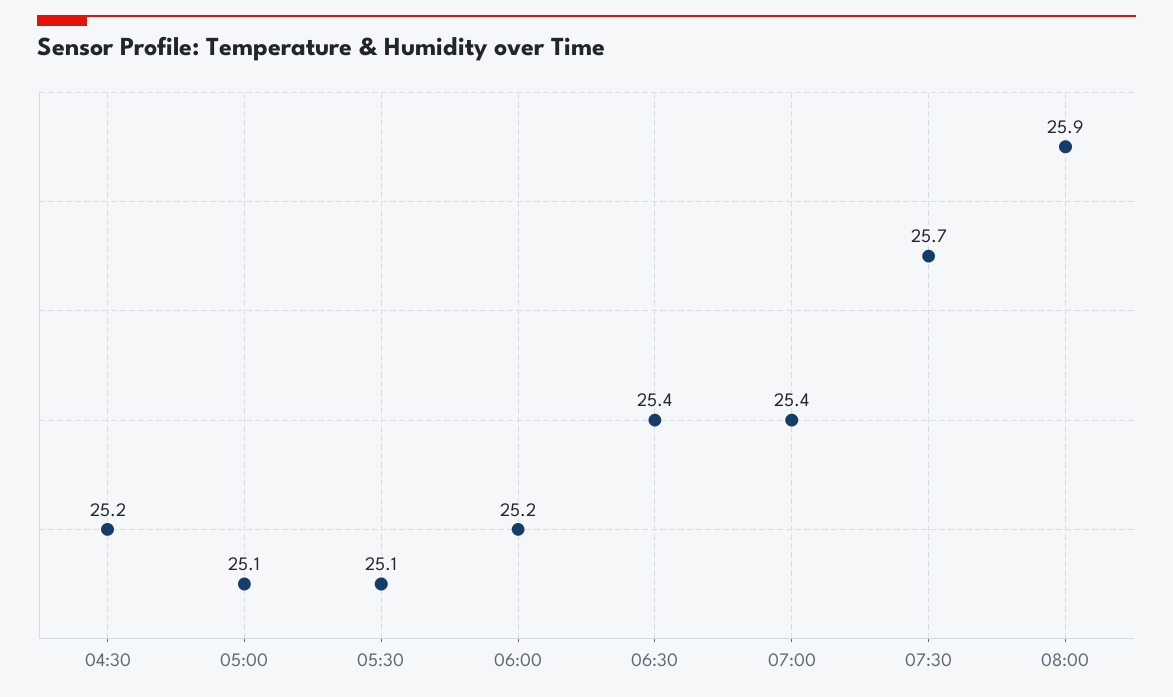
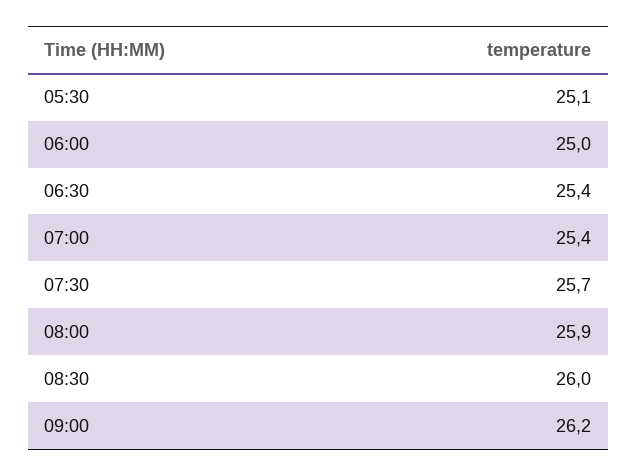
04:30: 25.2 -> none
05:00: 25.1 -> none
06:00: 25.2 -> 25
08:30: none -> 26
09:00: none -> 26.2

